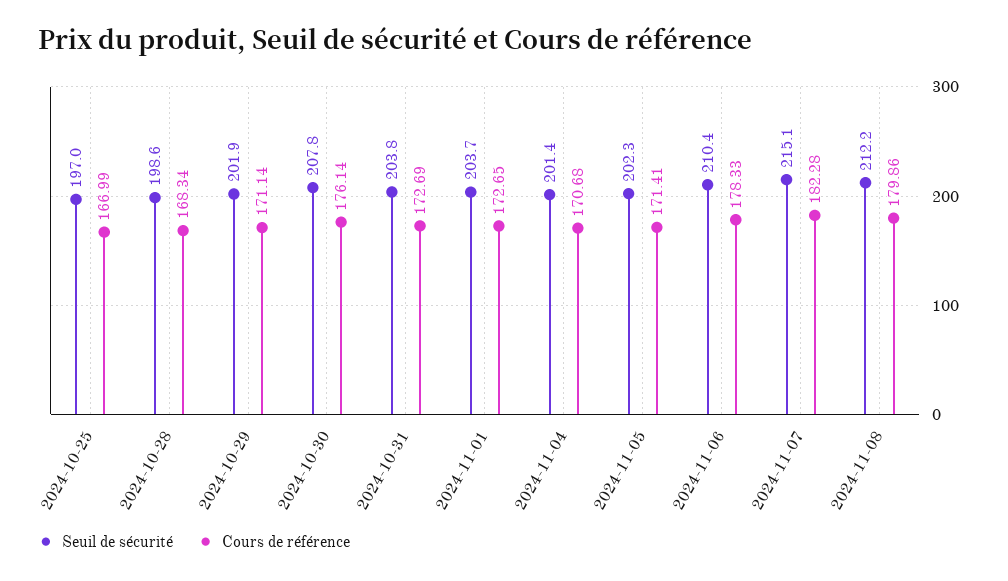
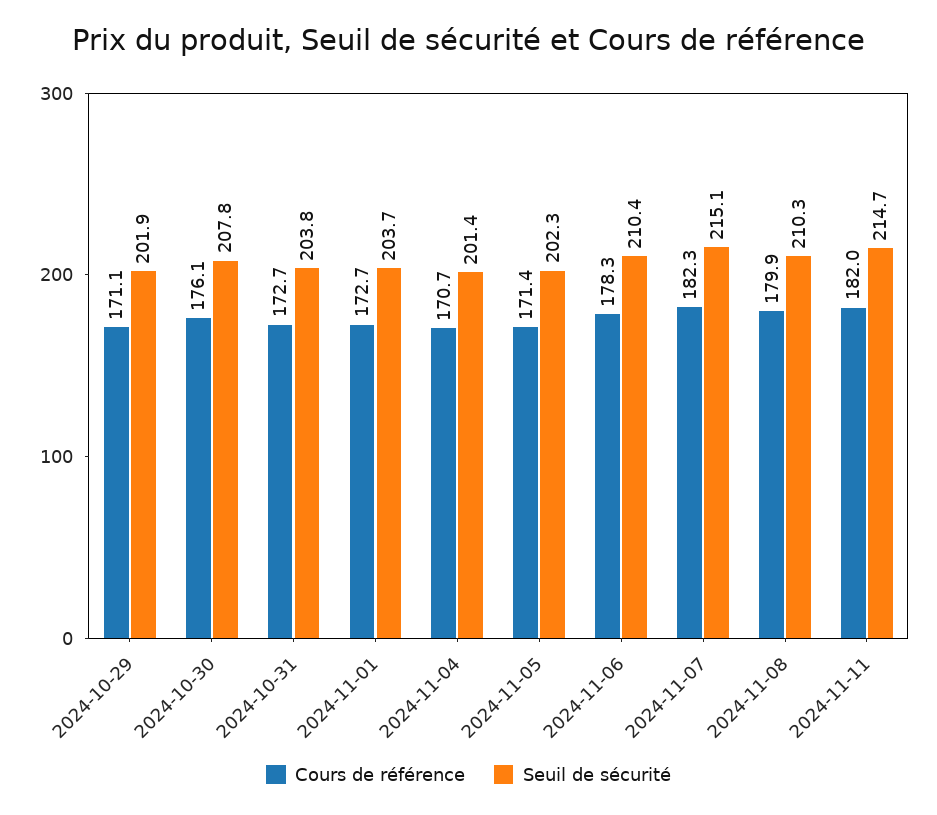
Seuil de sécurité, 2024-10-25: 197 -> none
Cours de référence, 2024-10-25: 166.99 -> none
Seuil de sécurité, 2024-10-28: 198.6 -> none
Cours de référence, 2024-10-28: 168.34 -> none
Seuil de sécurité, 2024-11-08: 212.2 -> 210.3
Cours de référence, 2024-11-11: none -> 182
Seuil de sécurité, 2024-11-11: none -> 214.7

